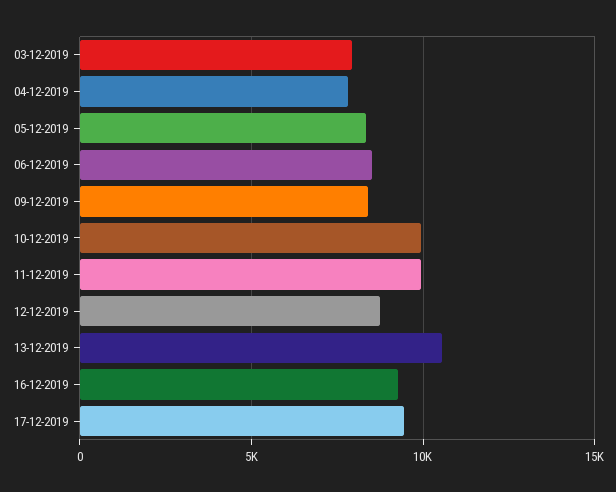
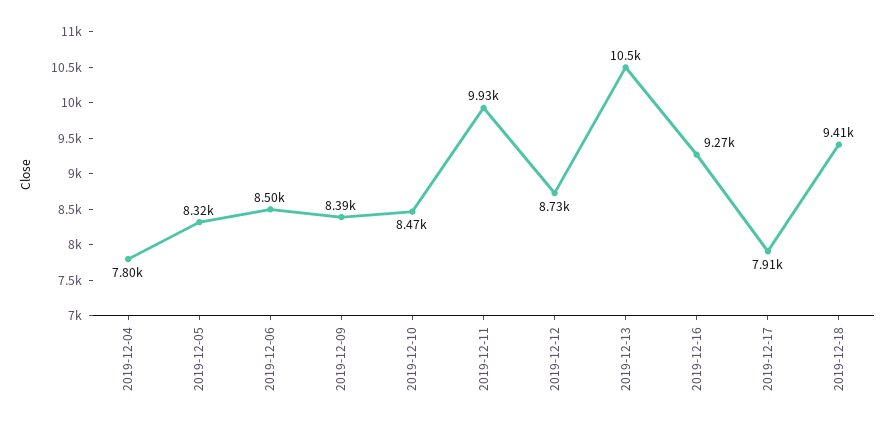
03-12-2019: 8000 -> none
10-12-2019: 10000 -> 8470
17-12-2019: 9500 -> 7910
2019-12-18: none -> 9410

